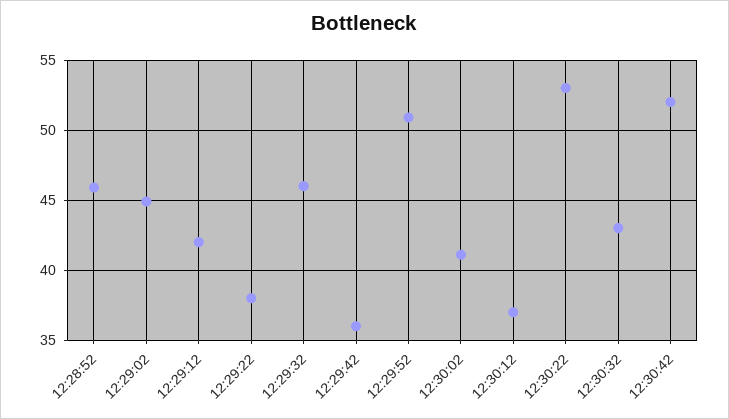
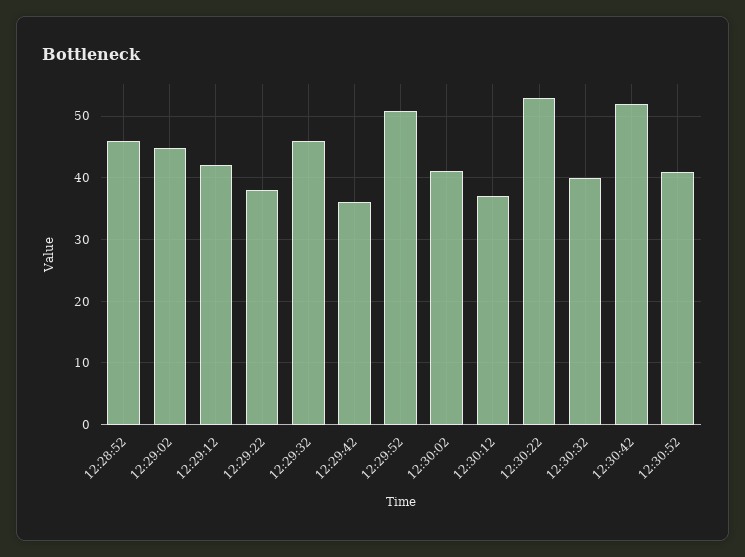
12:30:32: 43 -> 40
12:30:52: none -> 41

